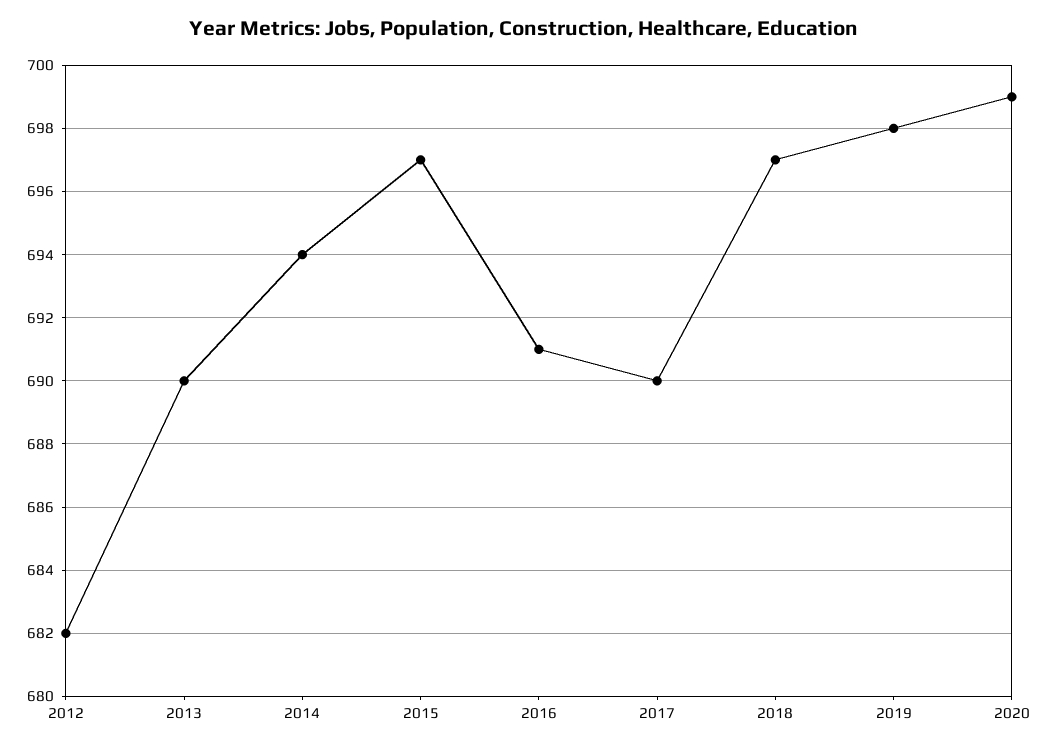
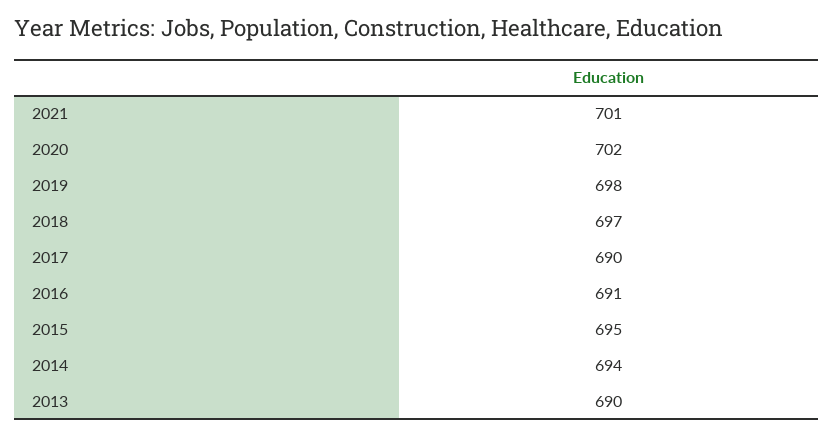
2012: 682 -> none
2015: 697 -> 695
2020: 699 -> 702
2021: none -> 701

